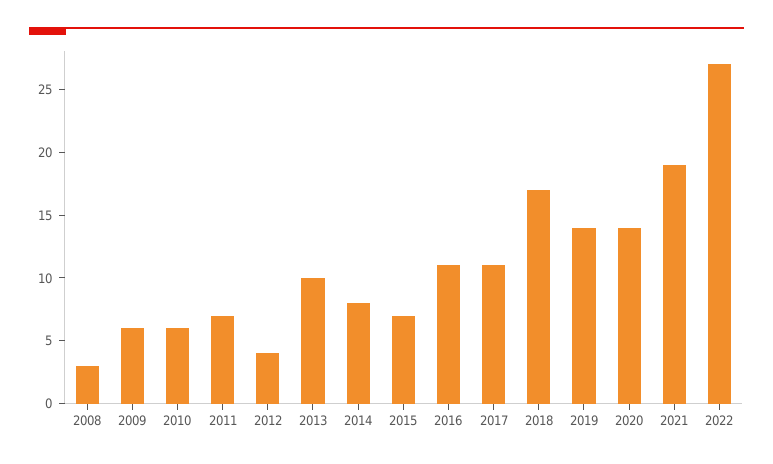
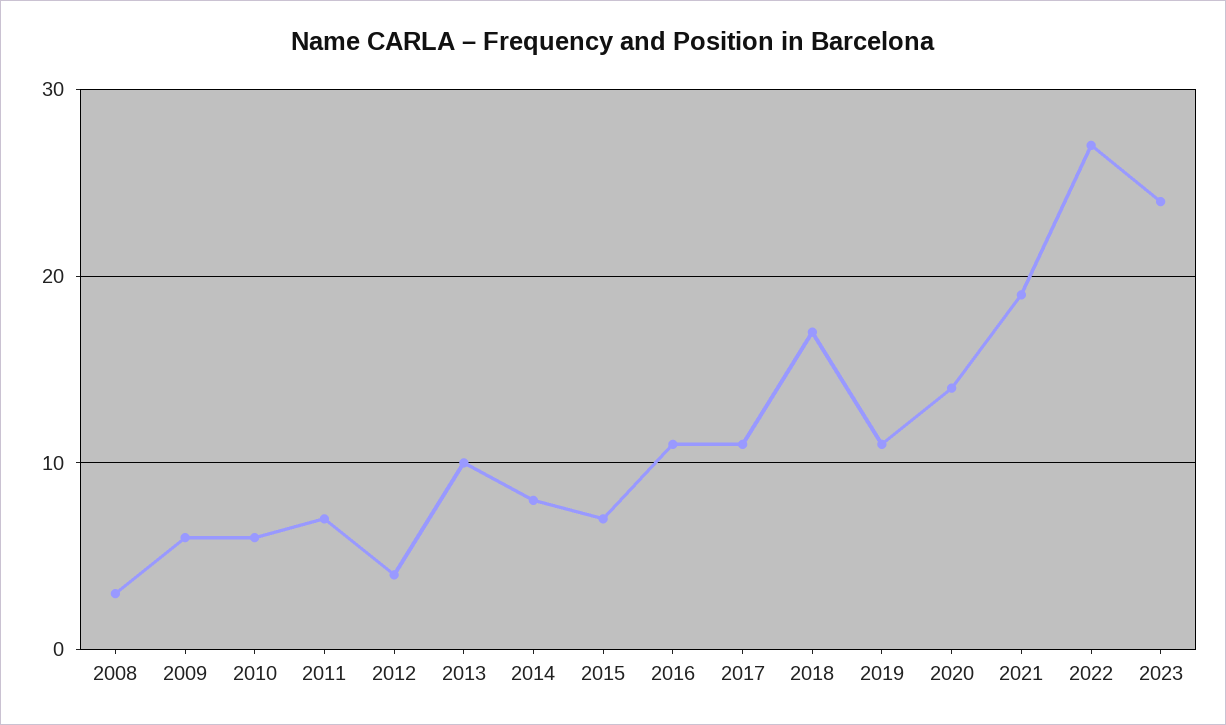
2019: 14 -> 11
2023: none -> 24

